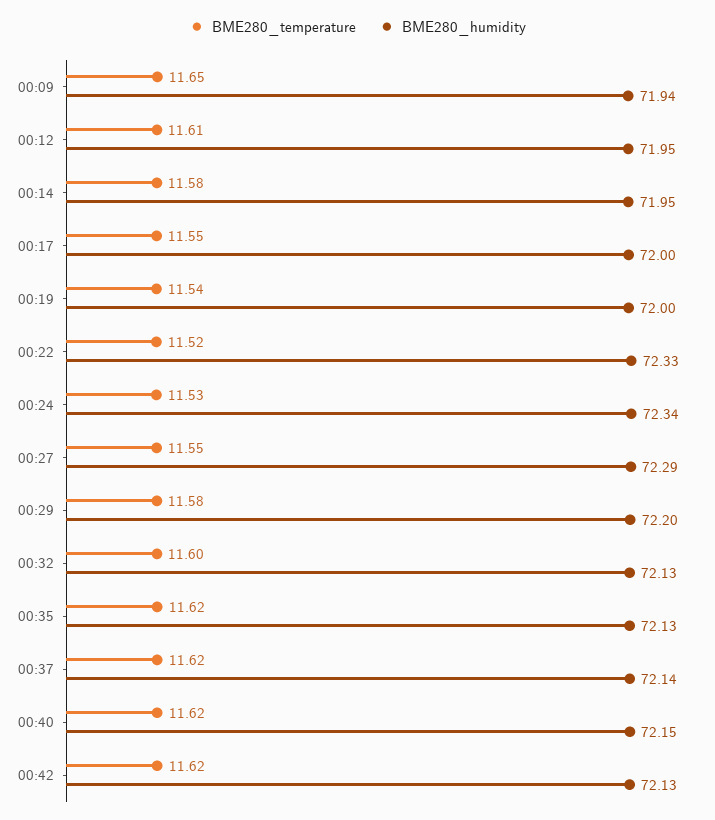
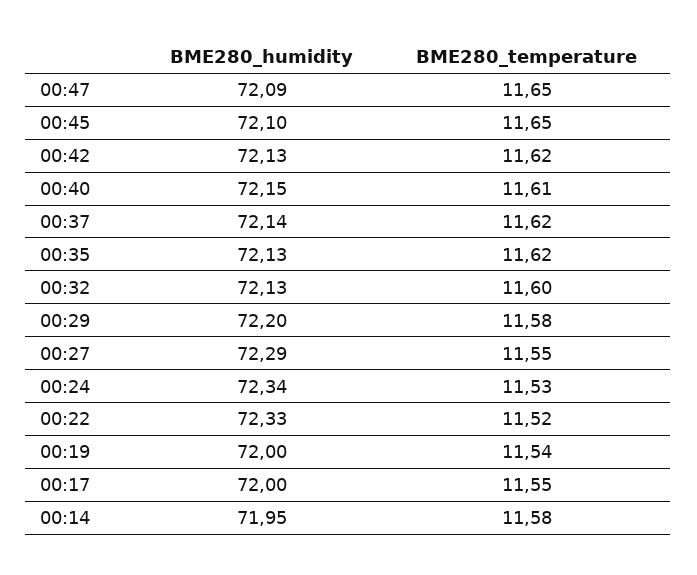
BME280_temperature, 00:09: 11.65 -> none
BME280_humidity, 00:09: 71.94 -> none
BME280_temperature, 00:12: 11.61 -> none
BME280_humidity, 00:12: 71.95 -> none
BME280_temperature, 00:40: 11.62 -> 11.61
BME280_humidity, 00:47: none -> 72.09
BME280_temperature, 00:47: none -> 11.65
BME280_humidity, 00:45: none -> 72.1
BME280_temperature, 00:45: none -> 11.65

